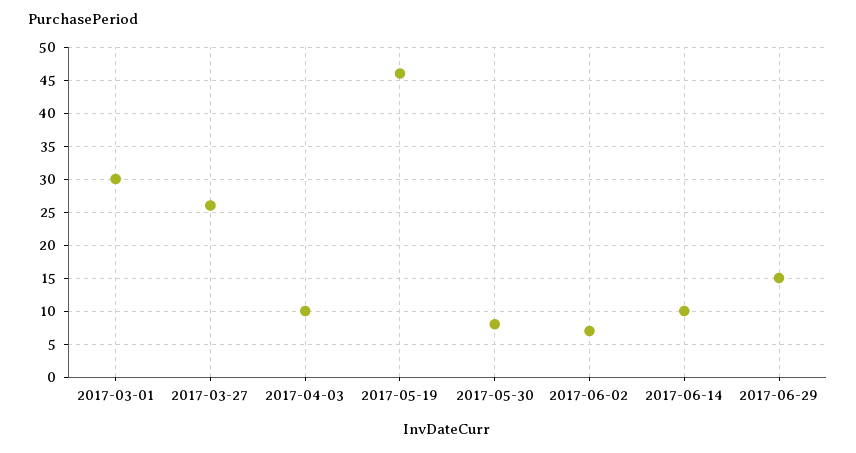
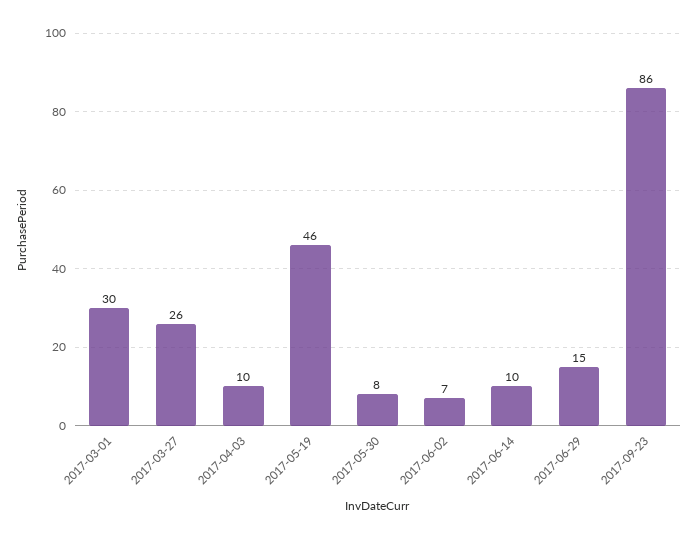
2017-09-23: none -> 86

